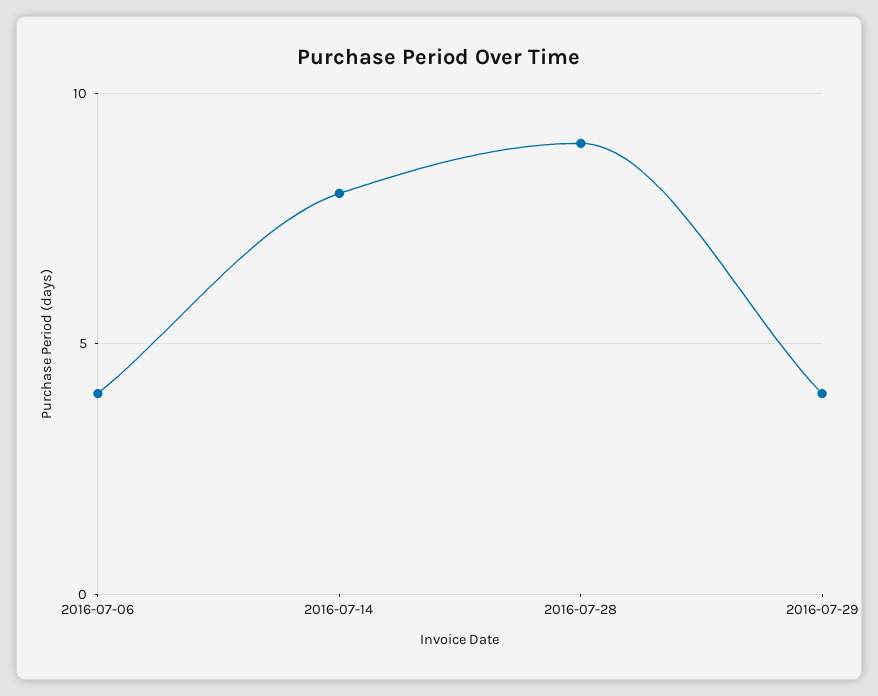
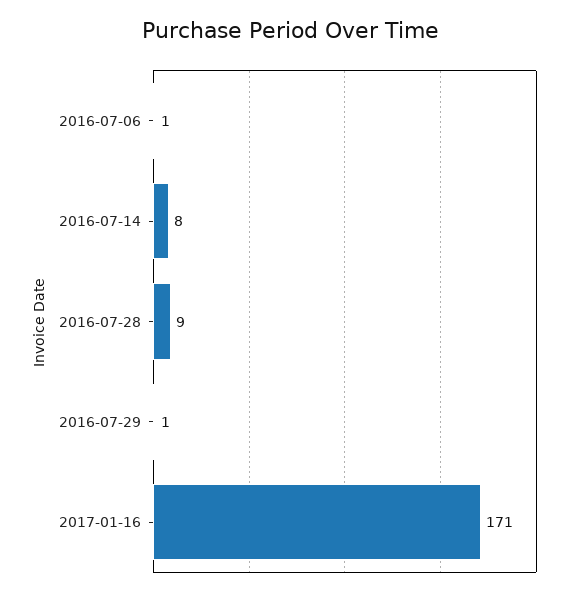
2016-07-06: 4 -> 1
2016-07-29: 4 -> 1
2017-01-16: none -> 171

